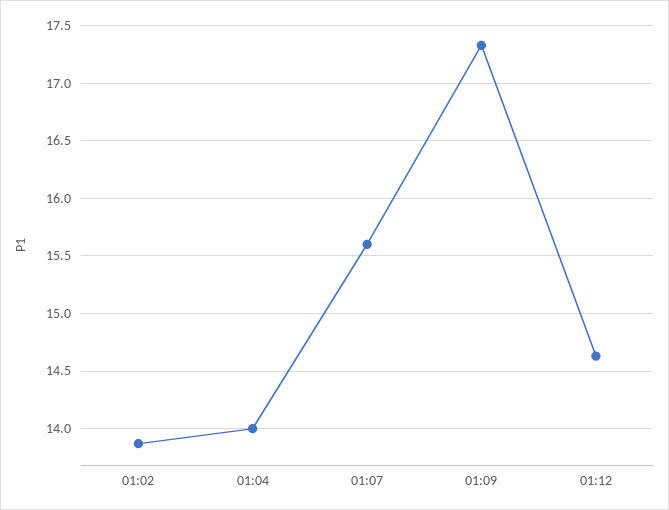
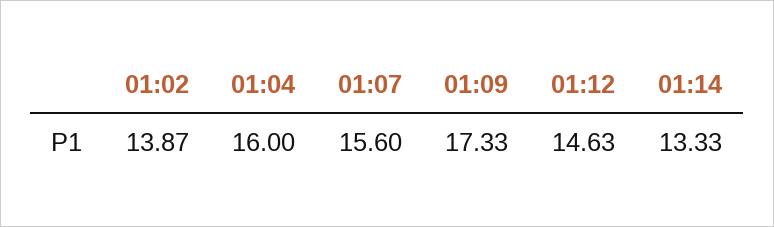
01:04: 14 -> 16
01:14: none -> 13.33

